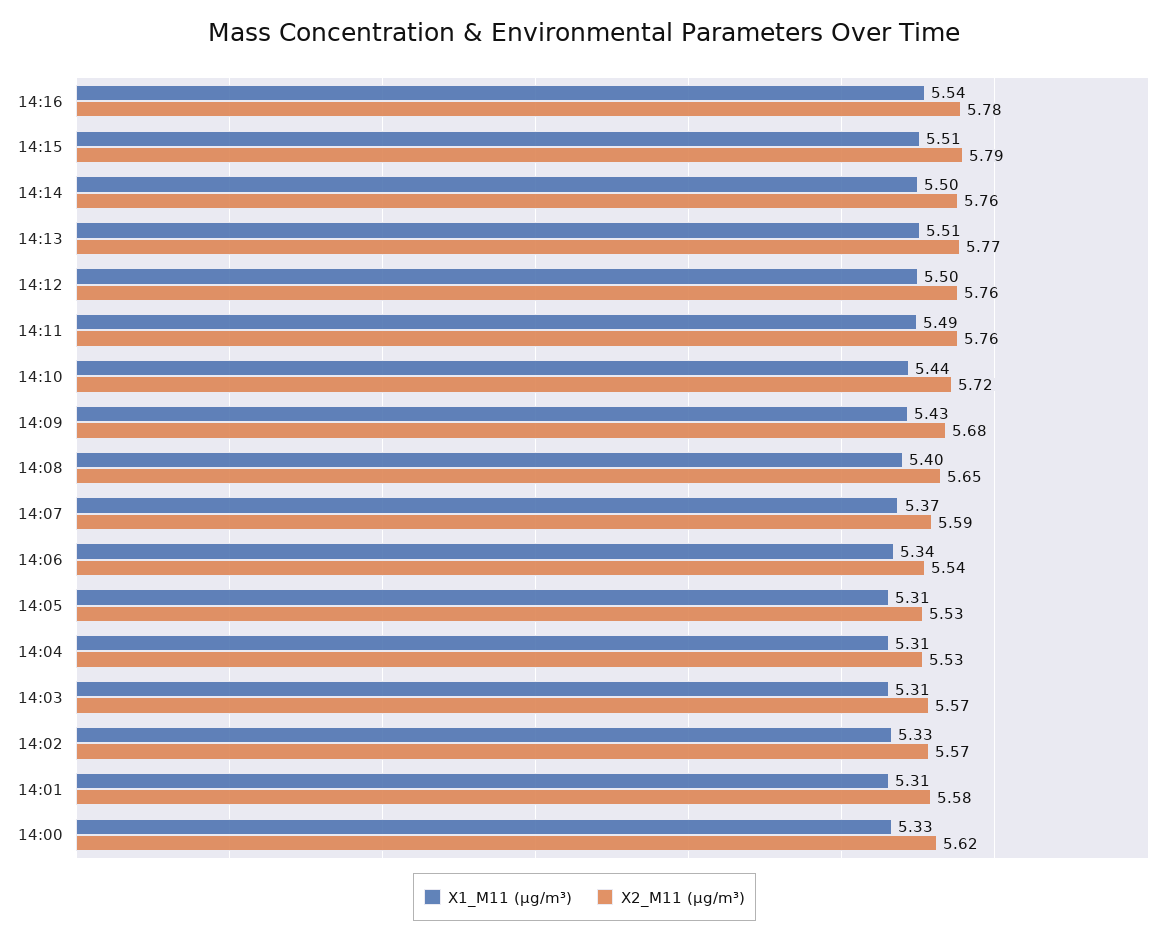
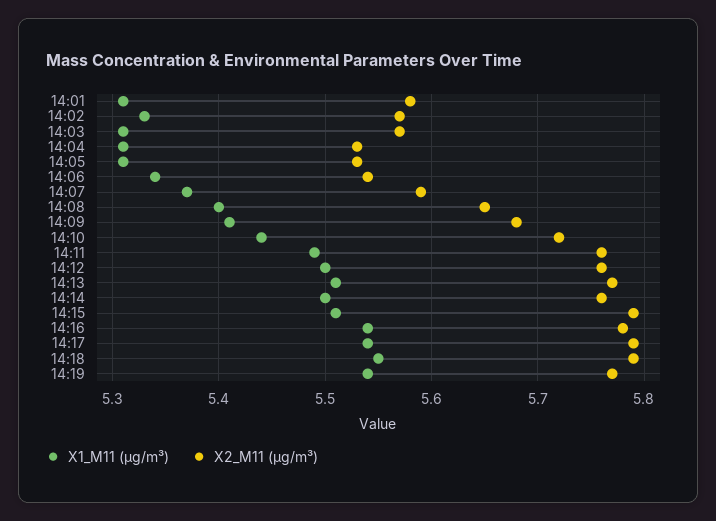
X1_M11 (μg/m³), 14:09: 5.43 -> 5.41
X1_M11 (μg/m³), 14:00: 5.33 -> none
X2_M11 (μg/m³), 14:00: 5.62 -> none
X1_M11 (μg/m³), 14:17: none -> 5.54
X2_M11 (μg/m³), 14:17: none -> 5.79
X1_M11 (μg/m³), 14:18: none -> 5.55
X2_M11 (μg/m³), 14:18: none -> 5.79
X1_M11 (μg/m³), 14:19: none -> 5.54
X2_M11 (μg/m³), 14:19: none -> 5.77

